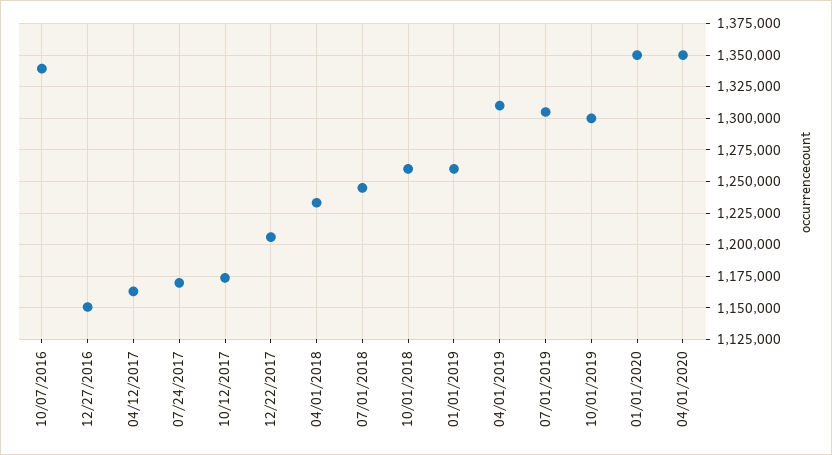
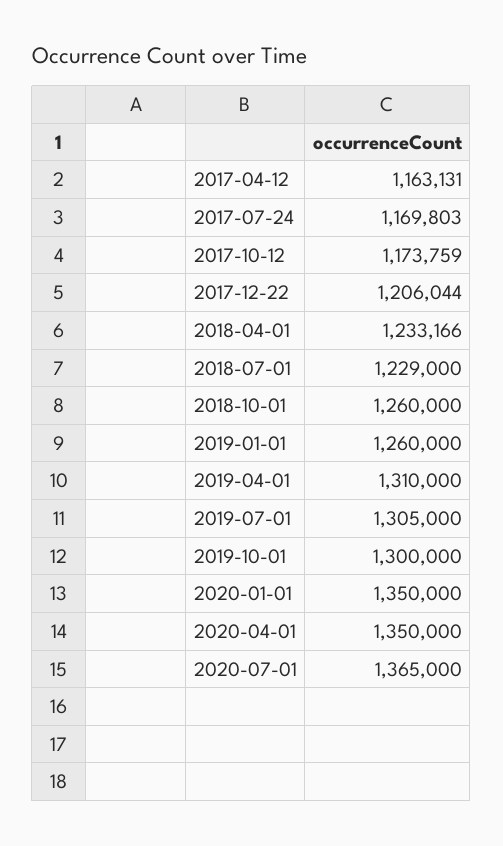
10/07/2016: 1340000 -> none
12/27/2016: 1150000 -> none
07/01/2018: 1245000 -> 1229000
2020-07-01: none -> 1365000

